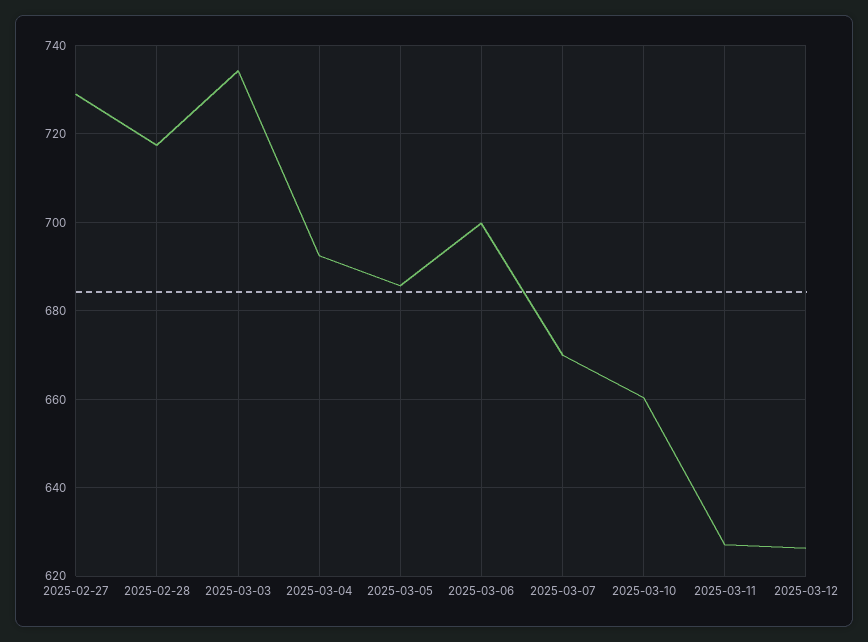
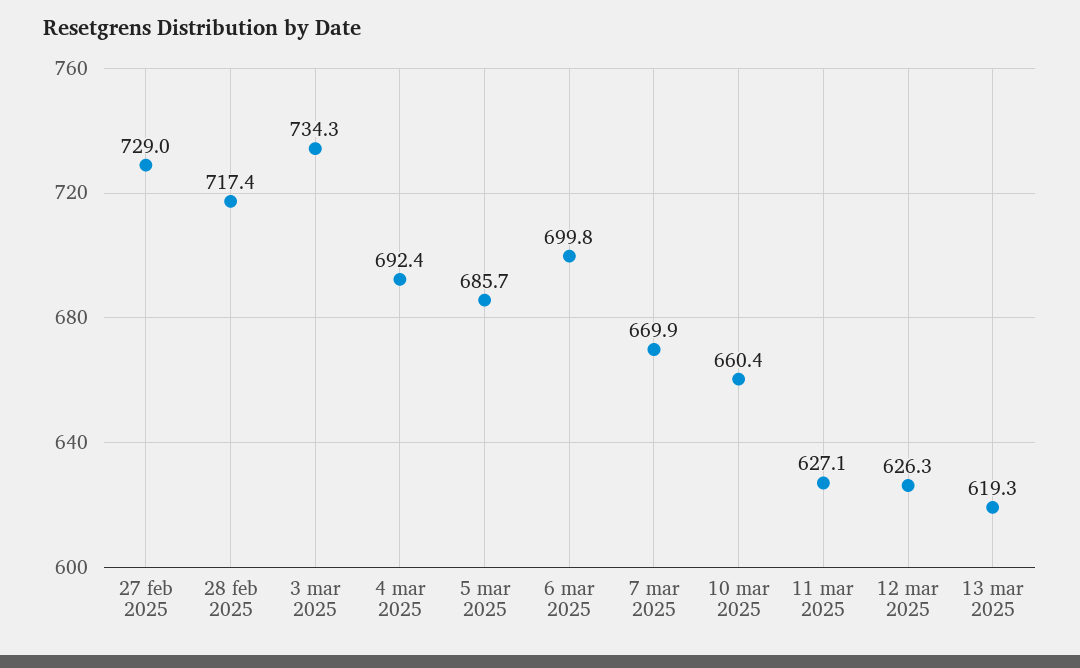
13 mar 2025: none -> 619.3

